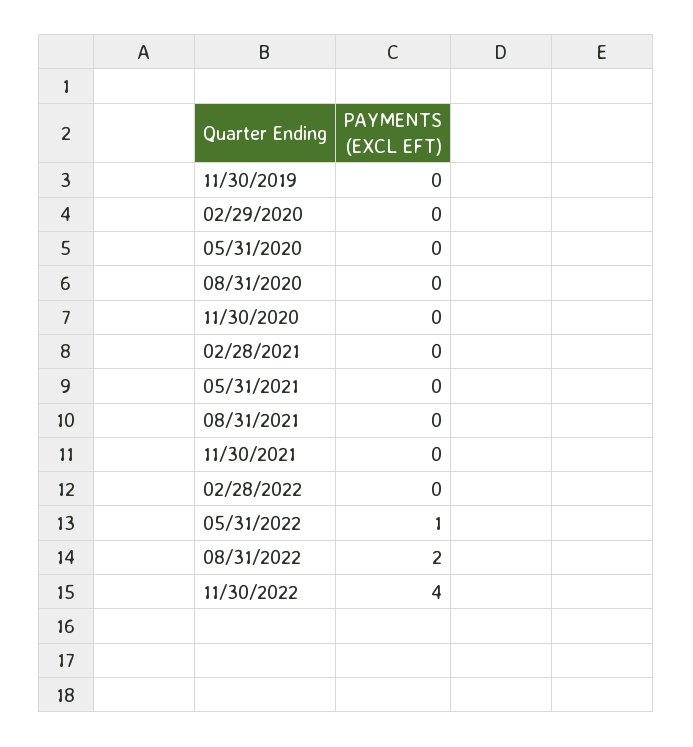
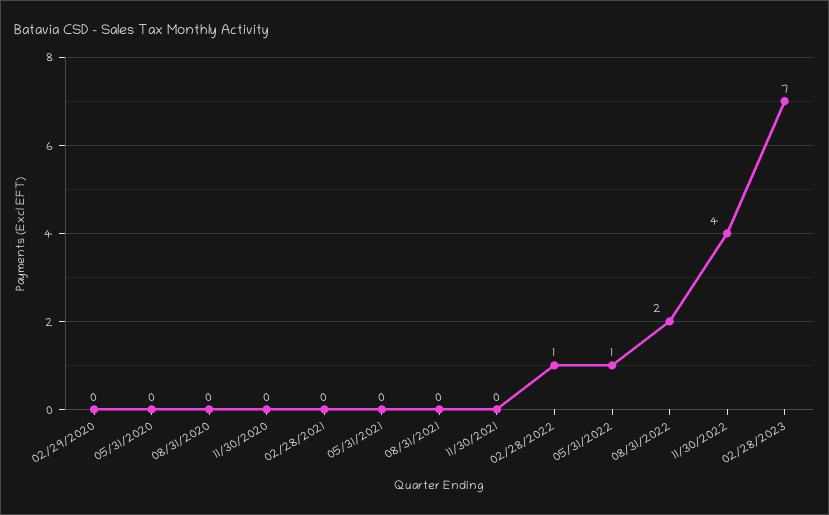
11/30/2019: 0 -> none
02/28/2022: 0 -> 1
02/28/2023: none -> 7

